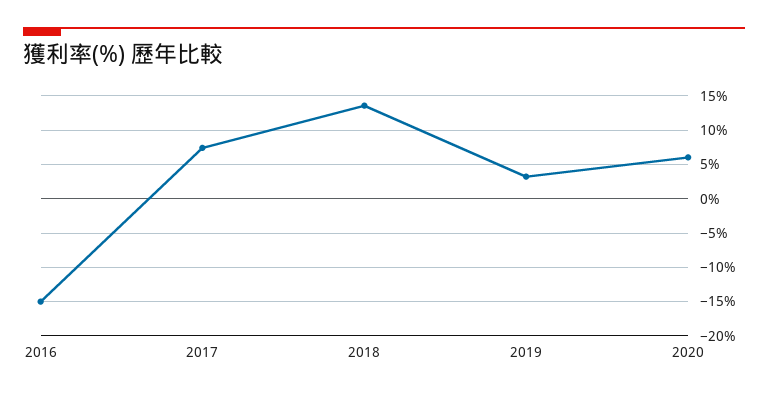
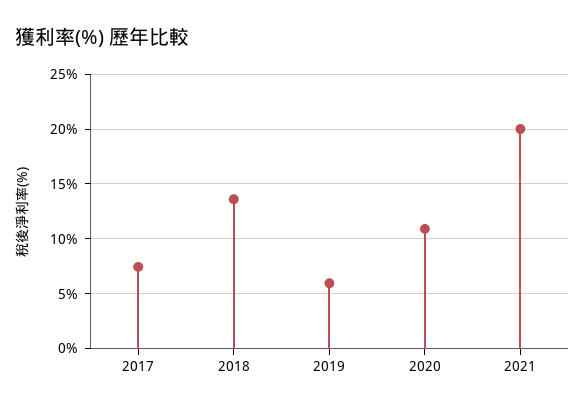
2016: -15 -> none
2019: 3 -> 6
2020: 6 -> 11
2021: none -> 20

